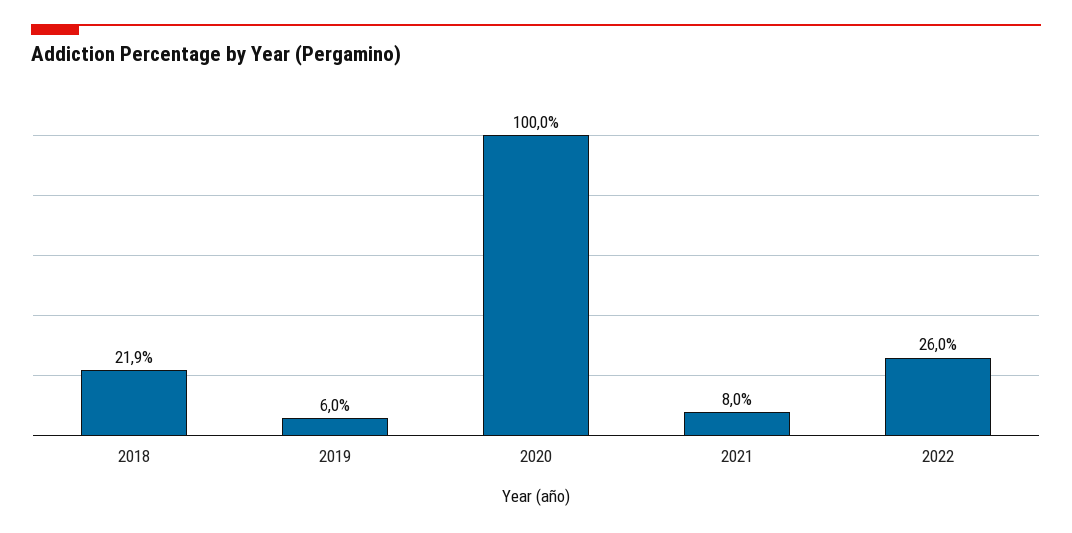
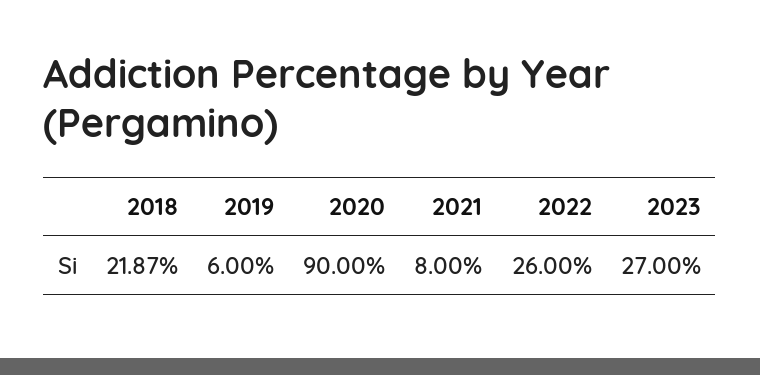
2020: 100 -> 90
2023: none -> 27

